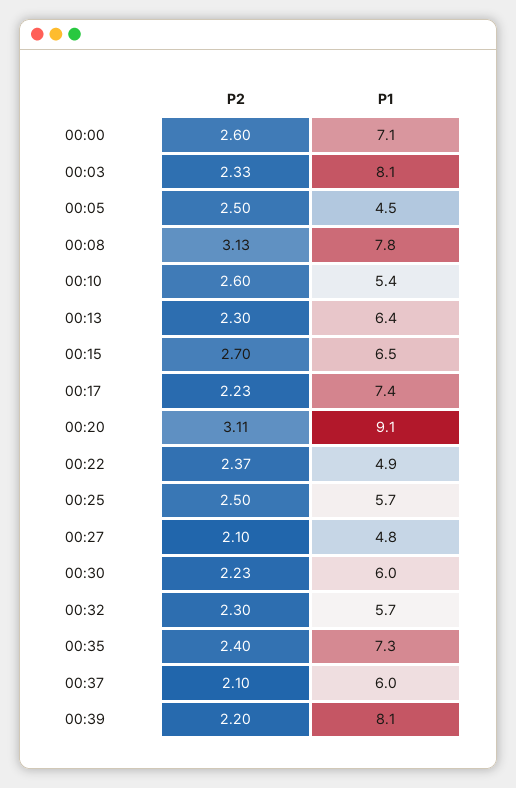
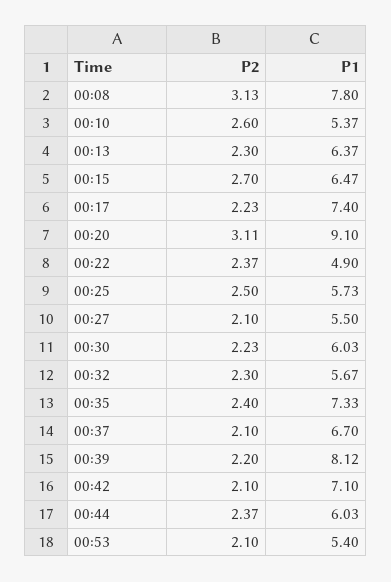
P2, 00:00: 2.6 -> none
P1, 00:00: 7.1 -> none
P2, 00:03: 2.33 -> none
P1, 00:03: 8.1 -> none
P2, 00:05: 2.5 -> none
P1, 00:05: 4.5 -> none
P1, 00:27: 4.8 -> 5.5
P1, 00:37: 6 -> 6.7
P2, 00:42: none -> 2.1
P1, 00:42: none -> 7.1
P2, 00:44: none -> 2.37
P1, 00:44: none -> 6.03
P2, 00:53: none -> 2.1
P1, 00:53: none -> 5.4

